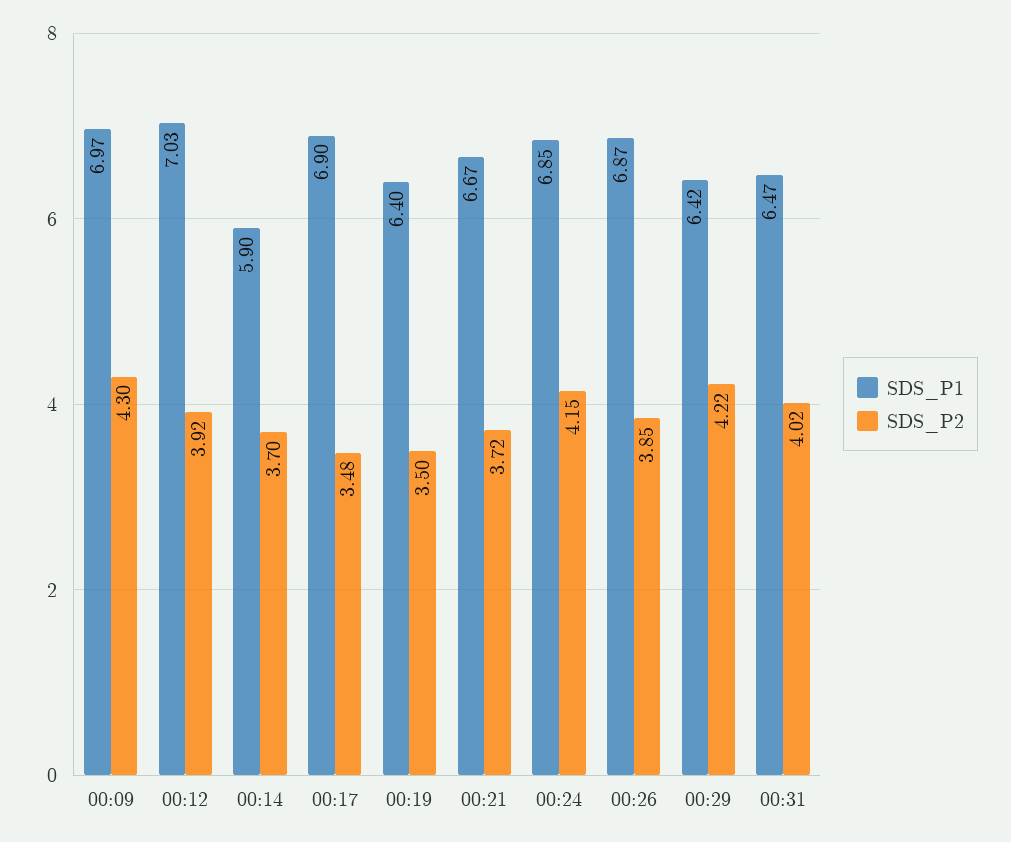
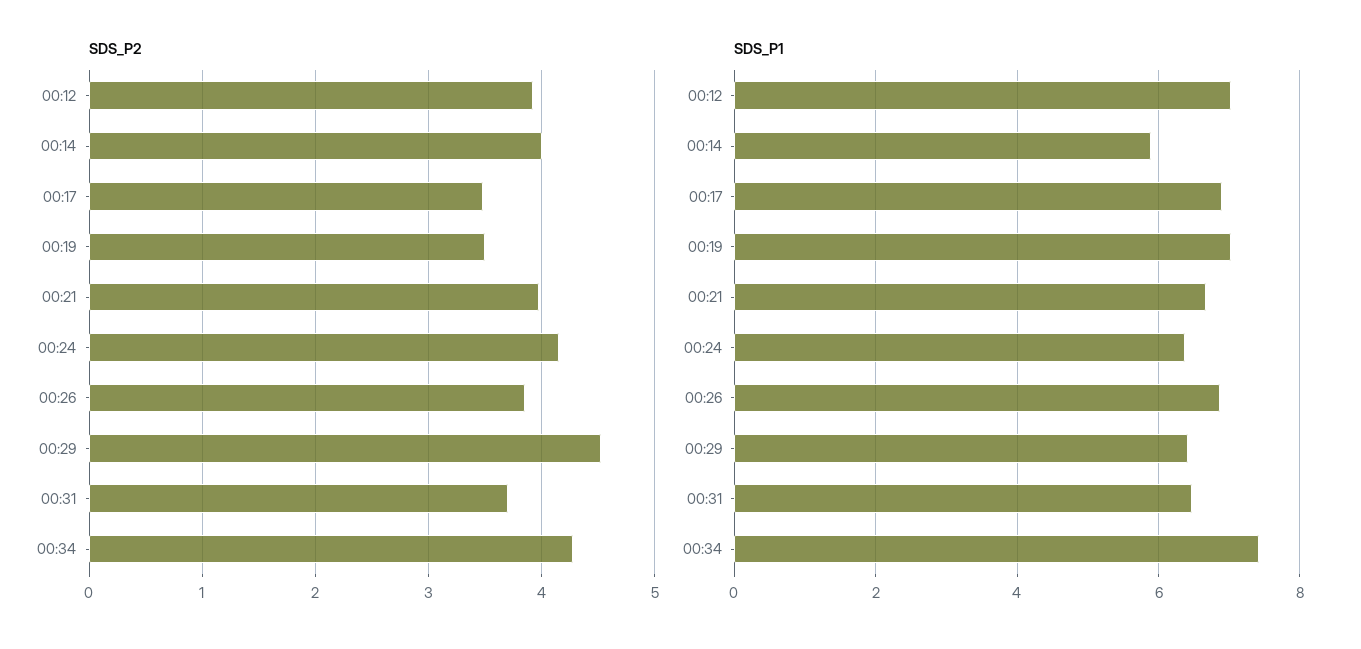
SDS_P1, 00:09: 6.97 -> none
SDS_P2, 00:09: 4.3 -> none
SDS_P2, 00:14: 3.7 -> 4
SDS_P1, 00:19: 6.4 -> 7
SDS_P2, 00:21: 3.72 -> 4
SDS_P1, 00:24: 6.85 -> 6.4
SDS_P2, 00:29: 4.22 -> 4.5
SDS_P2, 00:31: 4.02 -> 3.7
SDS_P2, 00:34: none -> 4.3
SDS_P1, 00:34: none -> 7.4

